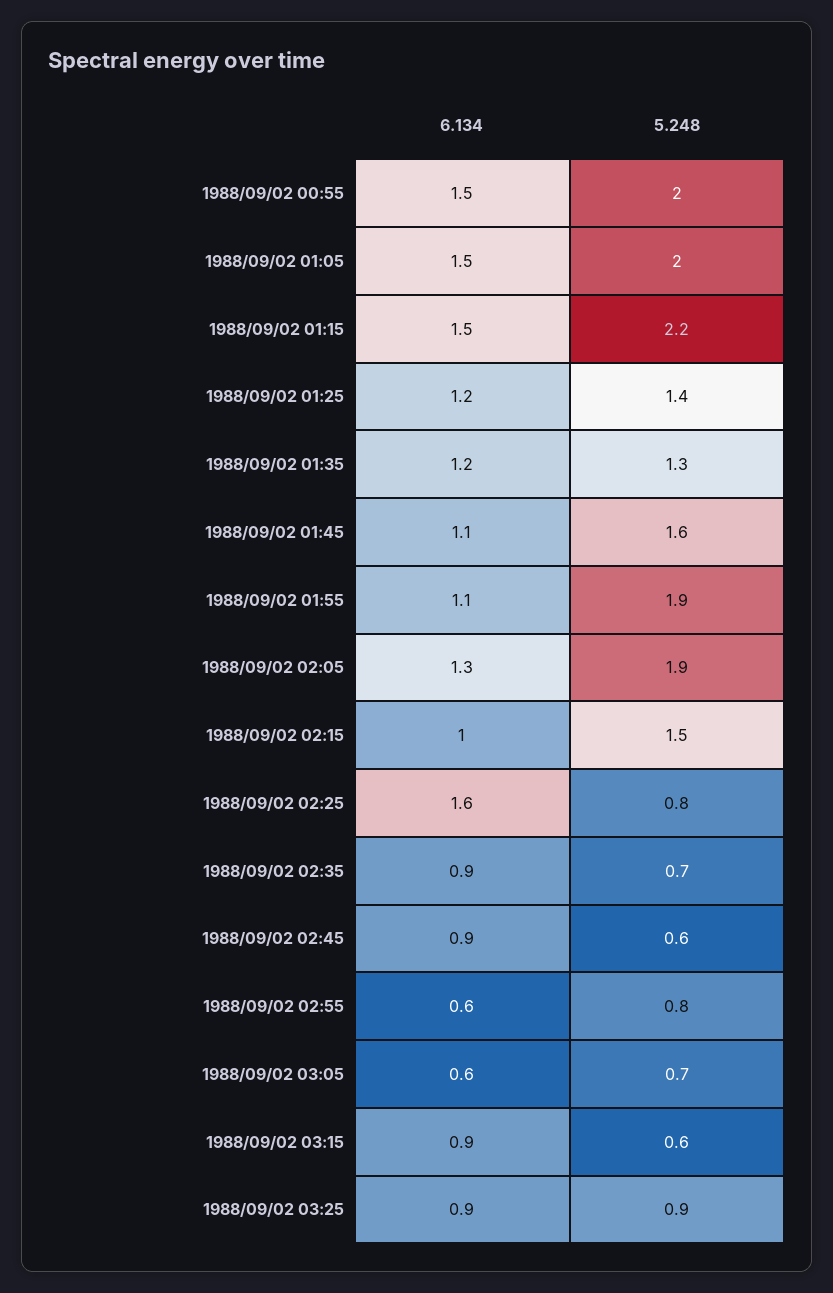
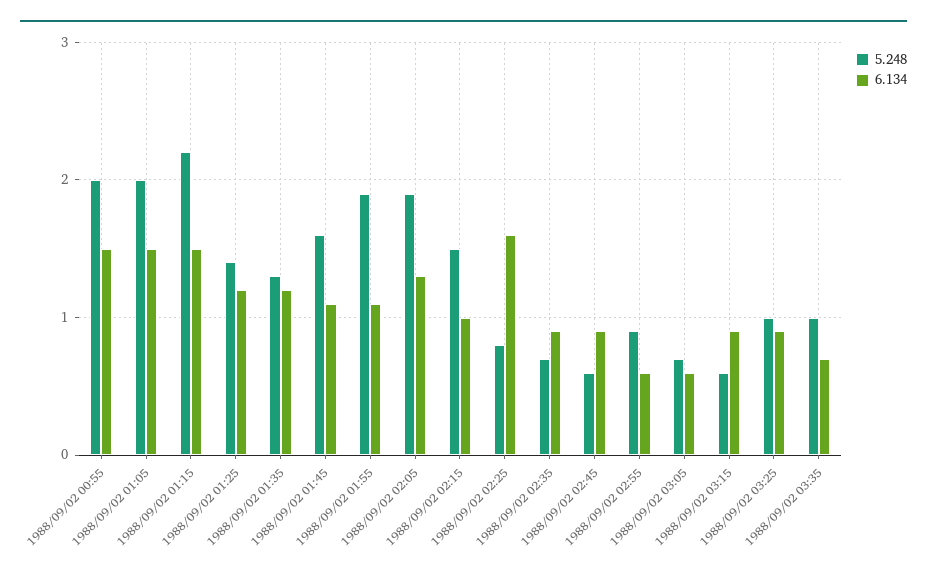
5.248, 1988/09/02 02:55: 0.8 -> 0.9
5.248, 1988/09/02 03:25: 0.9 -> 1
5.248, 1988/09/02 03:35: none -> 1
6.134, 1988/09/02 03:35: none -> 0.7

